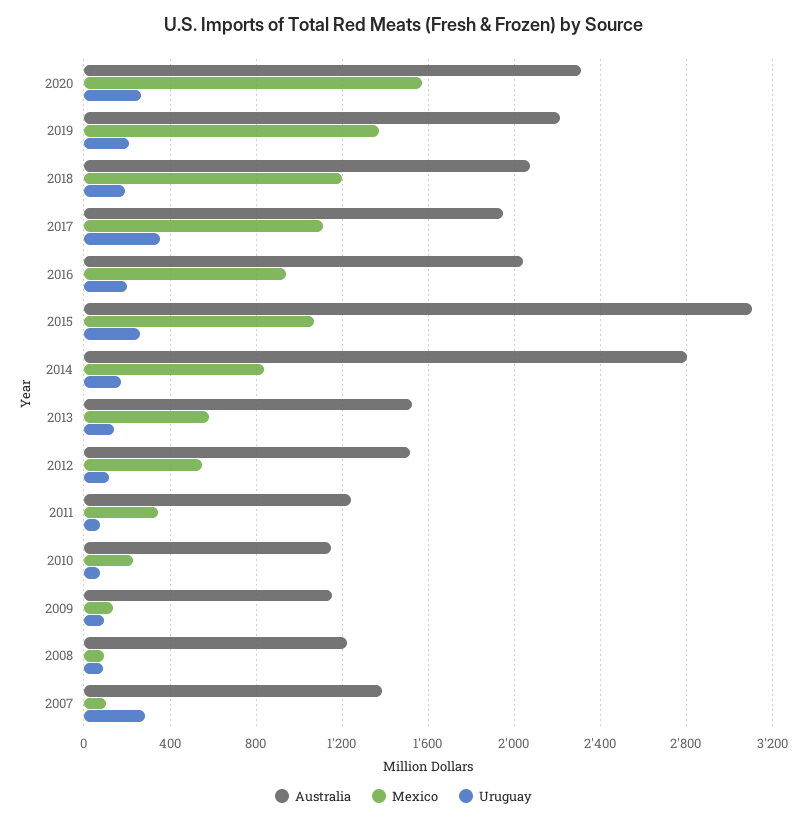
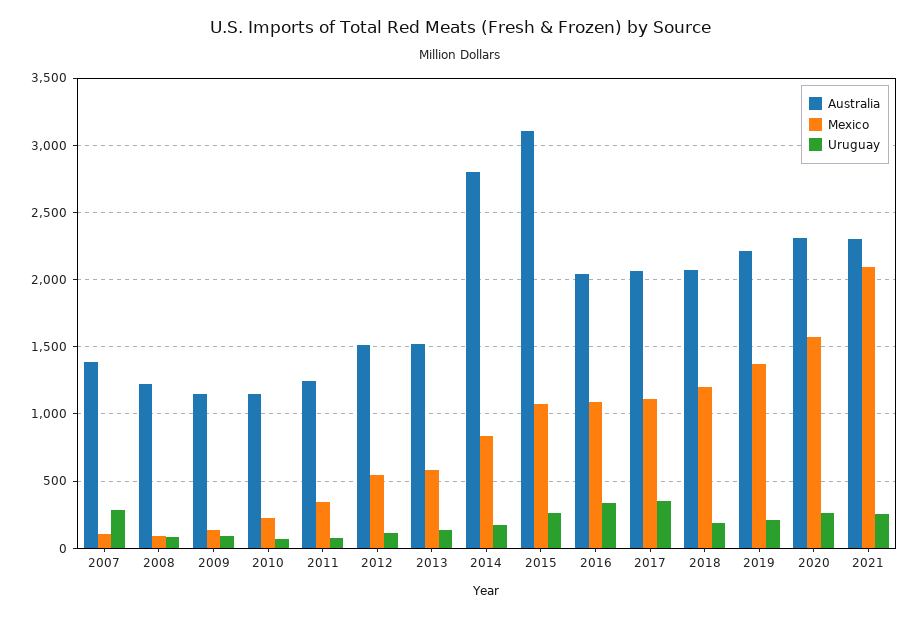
Australia, 2017: 1950 -> 2050
Mexico, 2016: 950 -> 1100
Uruguay, 2016: 200 -> 350
Australia, 2021: none -> 2300
Mexico, 2021: none -> 2100
Uruguay, 2021: none -> 250

